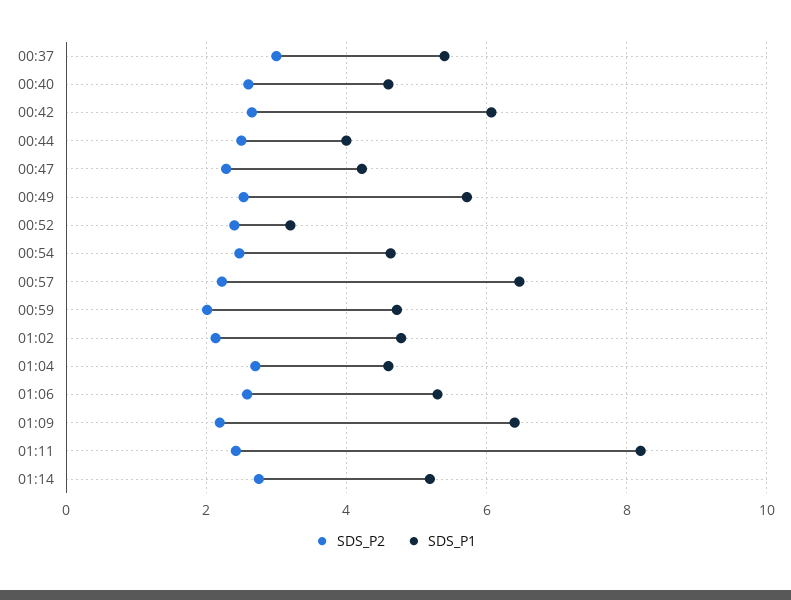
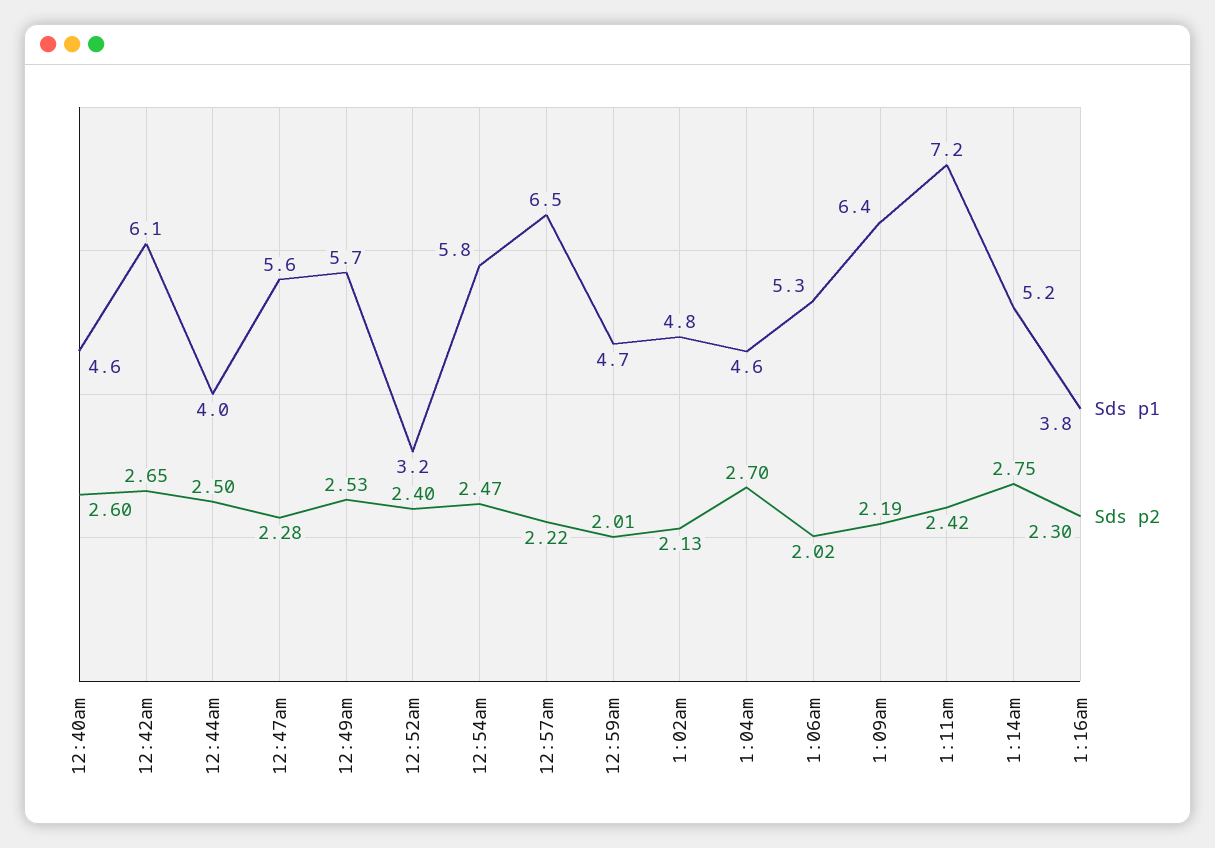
SDS_P2, 00:37: 3 -> none
SDS_P1, 00:37: 5.4 -> none
SDS_P1, 00:47: 4.2 -> 5.6
SDS_P1, 00:54: 4.6 -> 5.8
SDS_P2, 01:06: 2.6 -> 2.02
SDS_P1, 01:11: 8.2 -> 7.2
SDS_P1, 1:16am: none -> 3.8
SDS_P2, 1:16am: none -> 2.3

